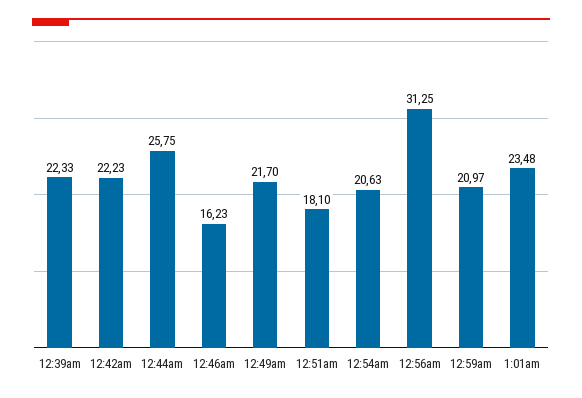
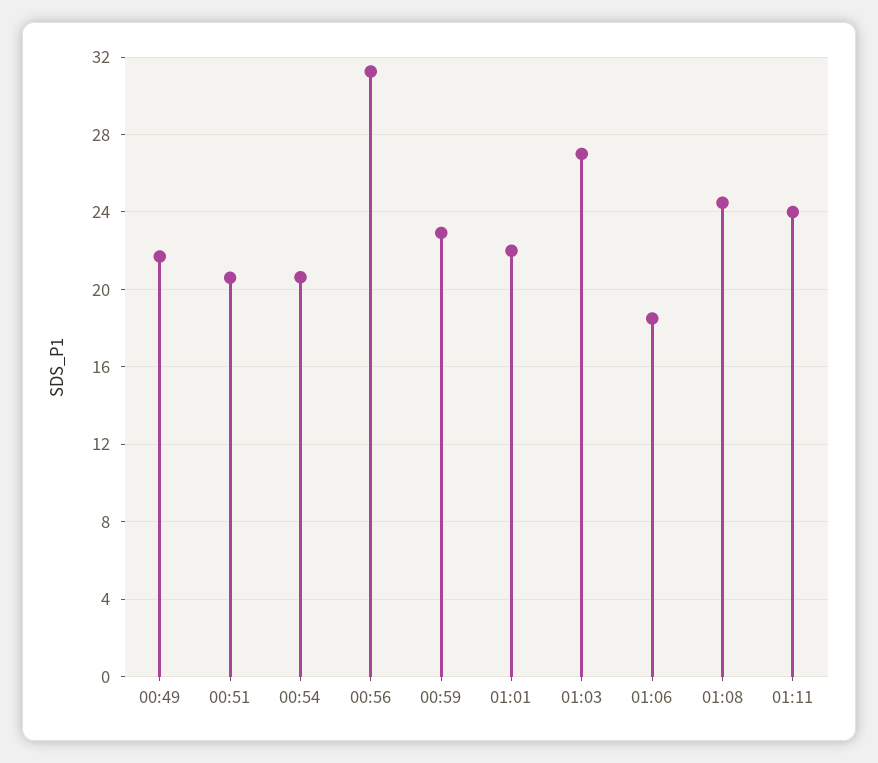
12:39am: 22.33 -> none
12:42am: 22.23 -> none
12:44am: 25.75 -> none
12:46am: 16.23 -> none
12:51am: 18.1 -> 20.5
12:59am: 20.97 -> 23
1:01am: 23.48 -> 22
01:03: none -> 27
01:06: none -> 18.5
01:08: none -> 24.5
01:11: none -> 24

